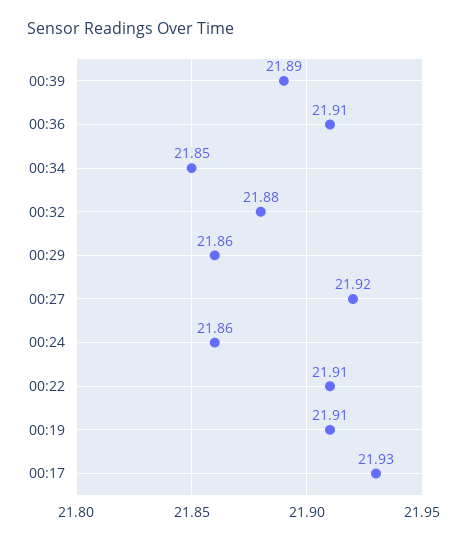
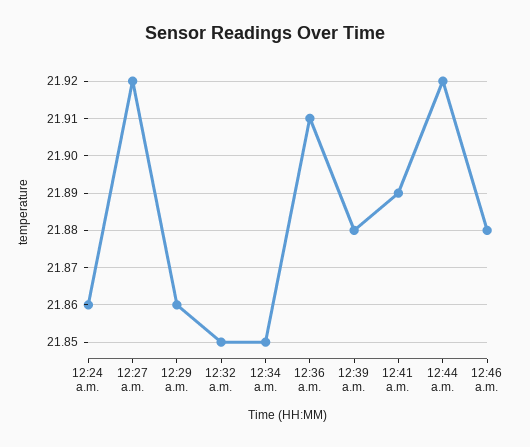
00:39: 21.89 -> 21.88
00:32: 21.88 -> 21.85
00:22: 21.91 -> none
00:19: 21.91 -> none
00:17: 21.93 -> none
12:41 a.m.: none -> 21.89
12:44 a.m.: none -> 21.92
12:46 a.m.: none -> 21.88

